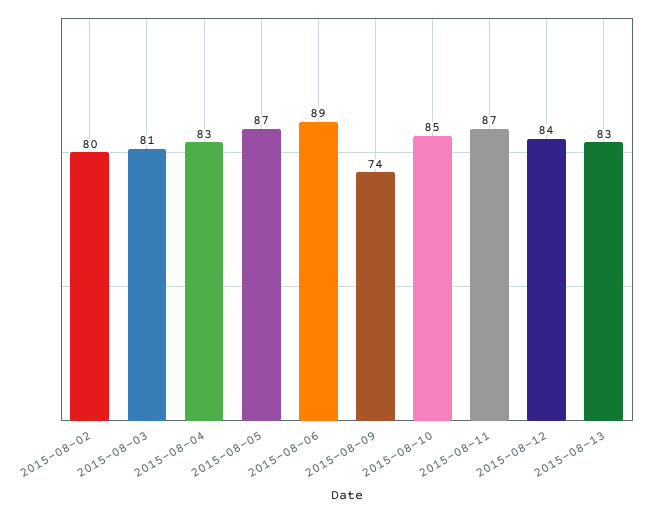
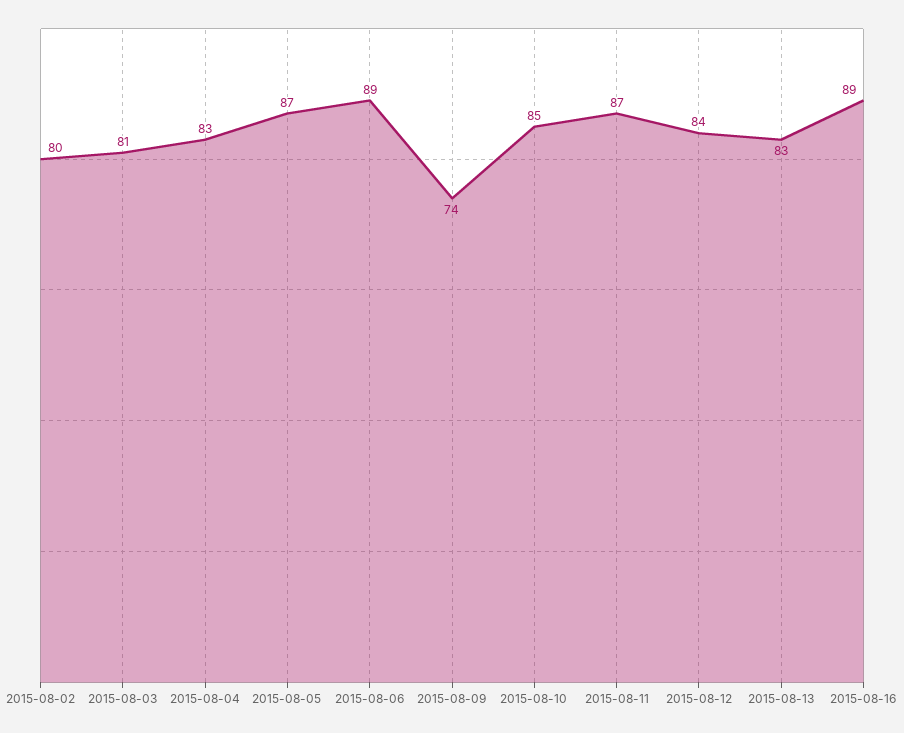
2015-08-16: none -> 89

